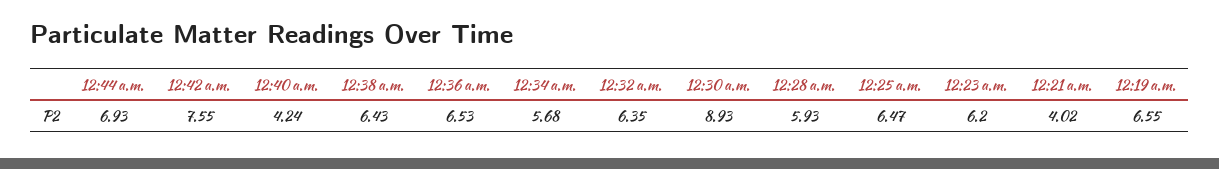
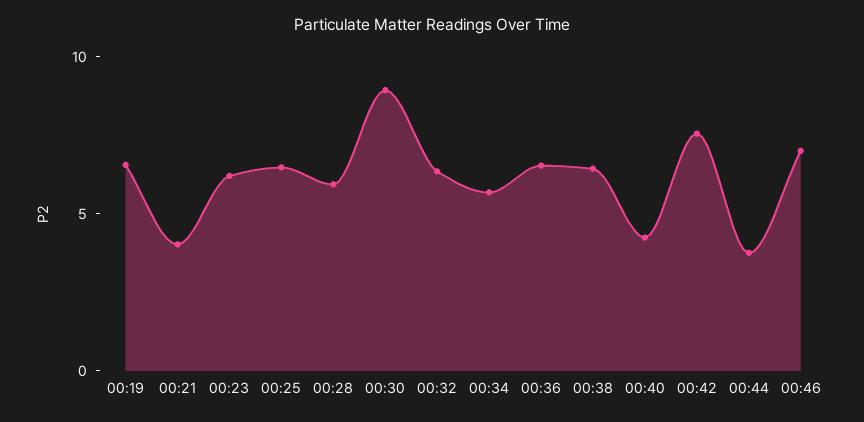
12:44 a.m.: 6.93 -> 4
00:46: none -> 7

